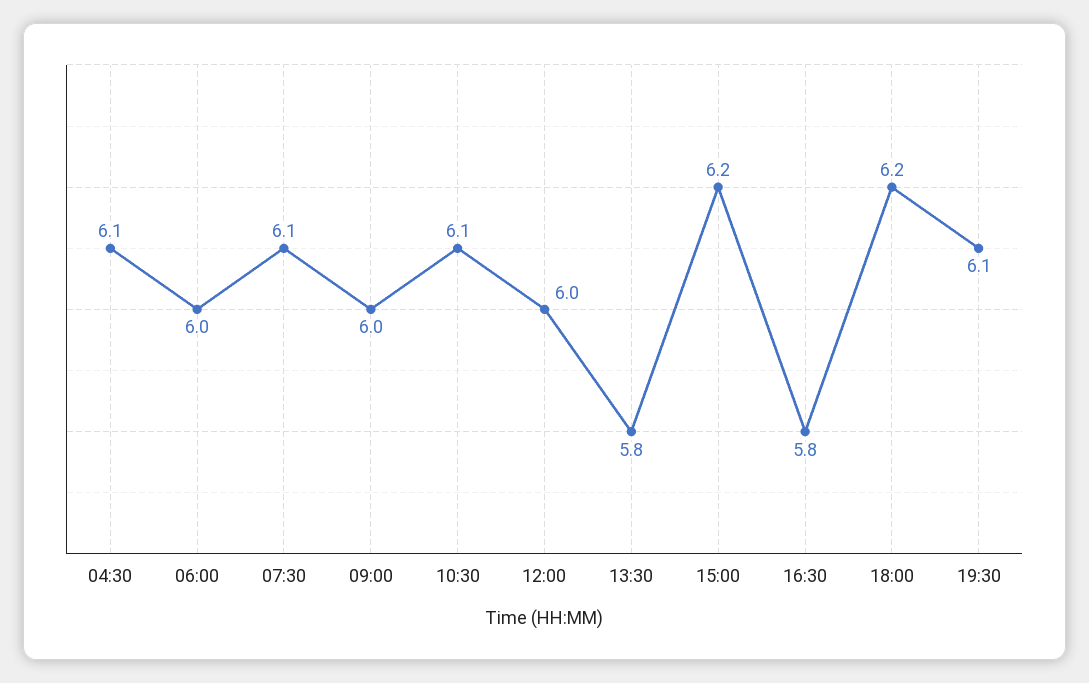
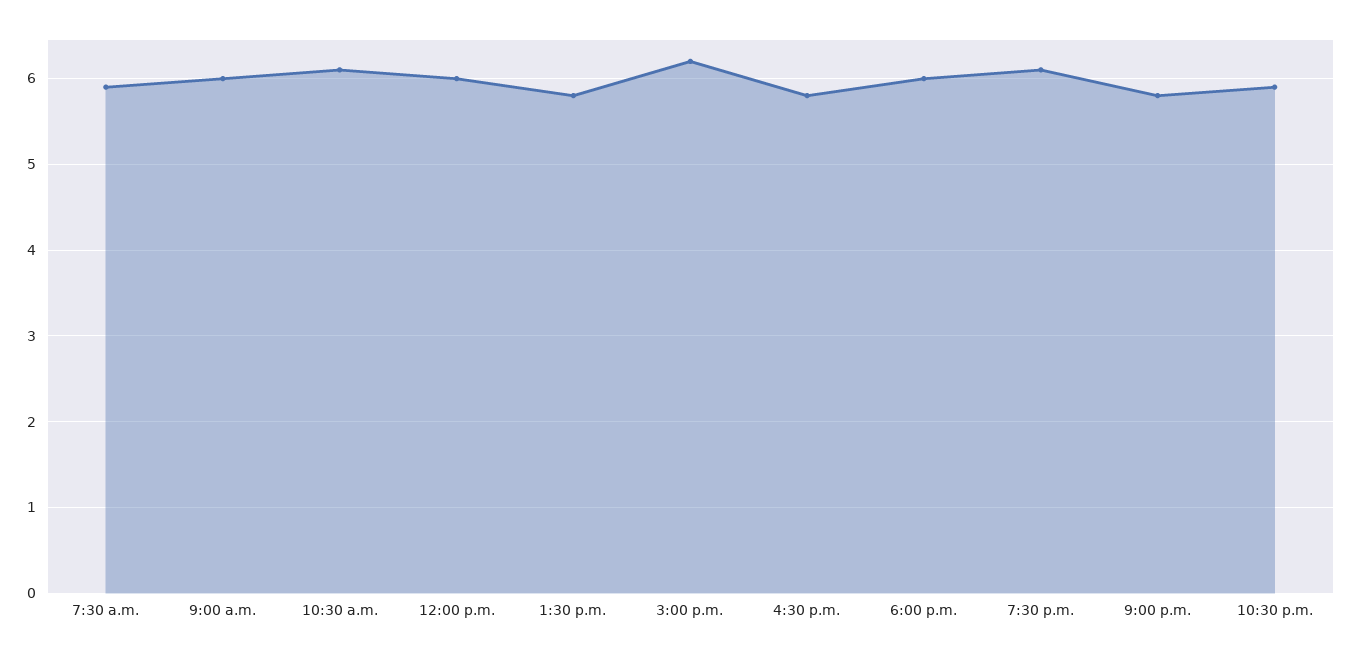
04:30: 6.1 -> none
06:00: 6 -> none
07:30: 6.1 -> 5.9
18:00: 6.2 -> 6
9:00 p.m.: none -> 5.8
10:30 p.m.: none -> 5.9

